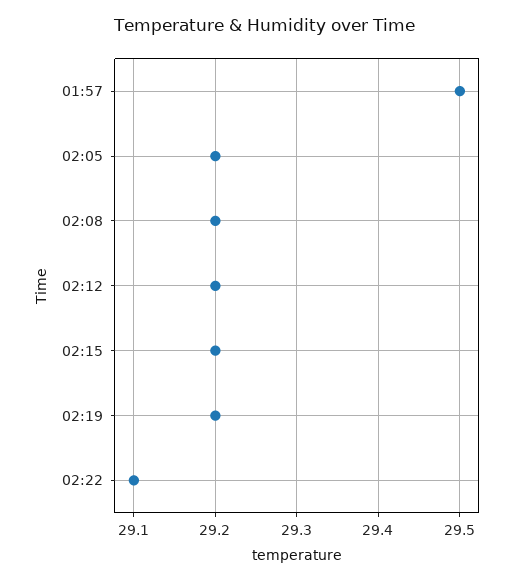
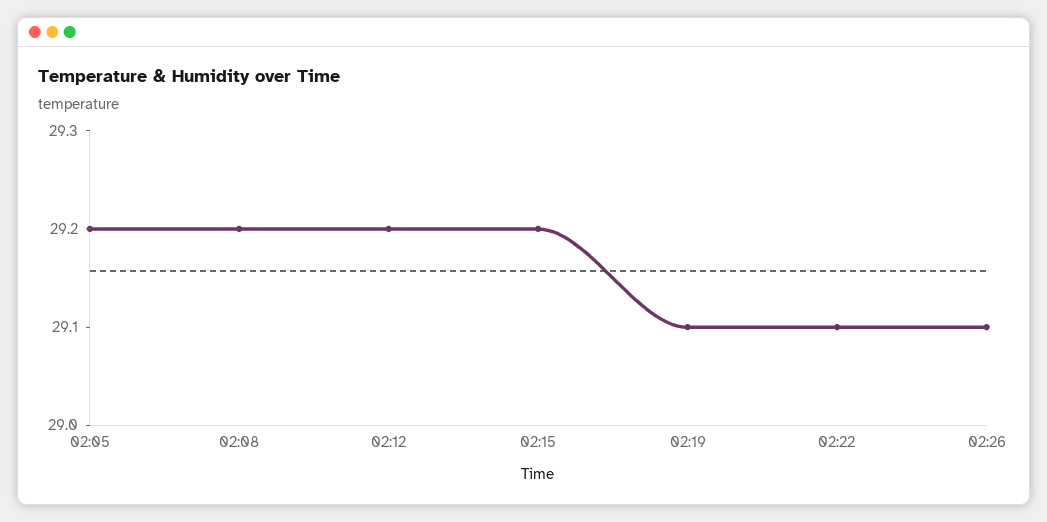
01:57: 29.5 -> none
02:19: 29.2 -> 29.1
02:26: none -> 29.1

